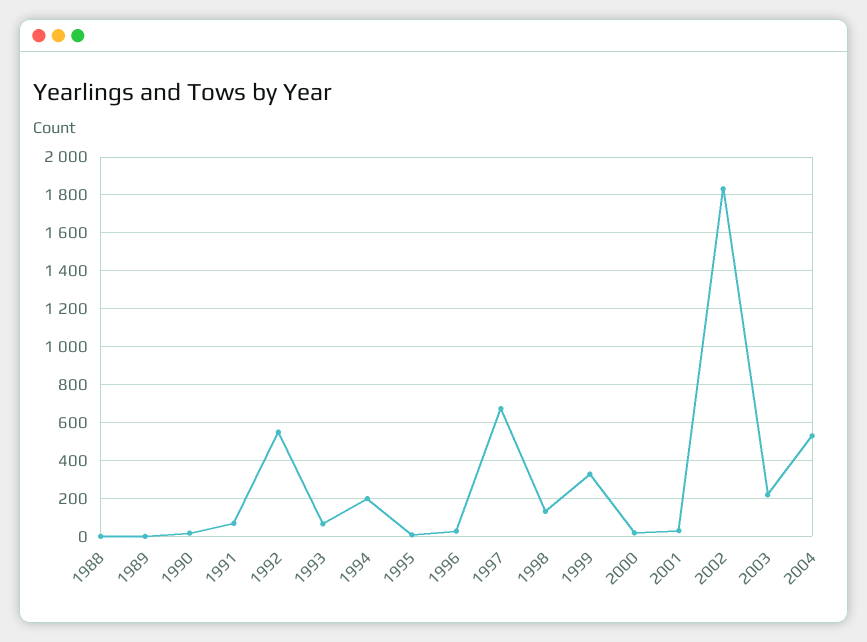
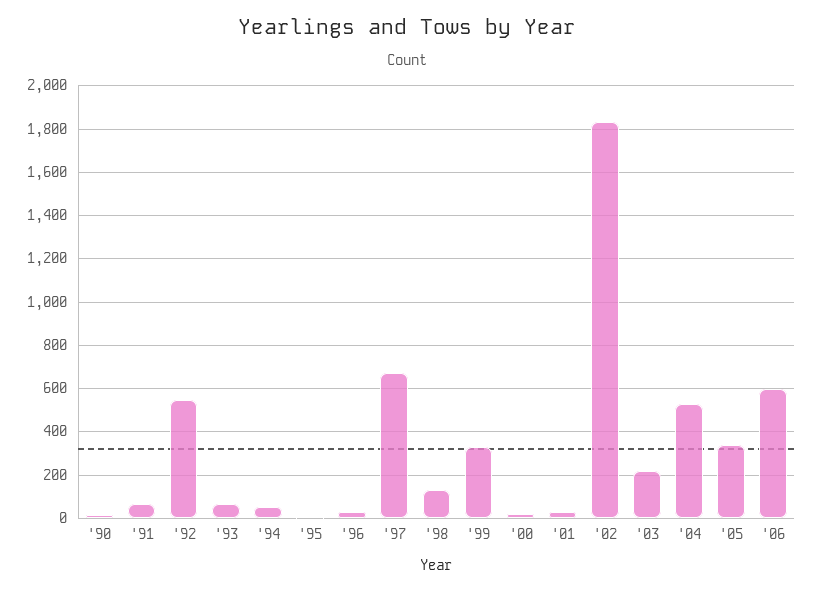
1988: 0 -> none
1989: 0 -> none
1994: 200 -> 50
'05: none -> 350
'06: none -> 600

